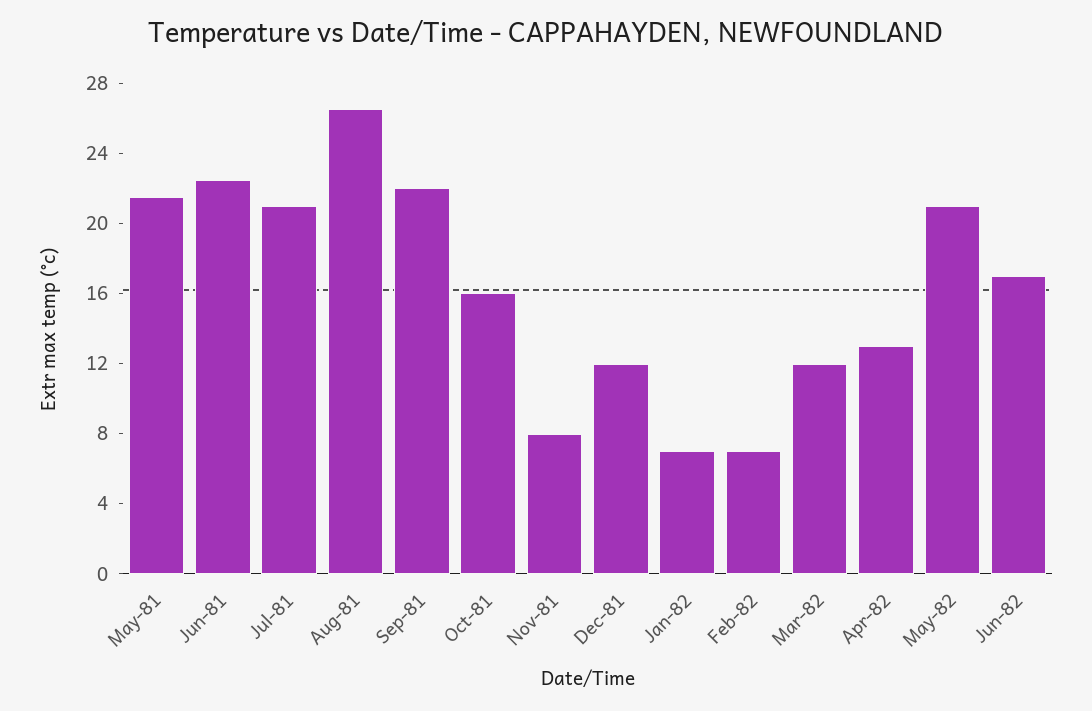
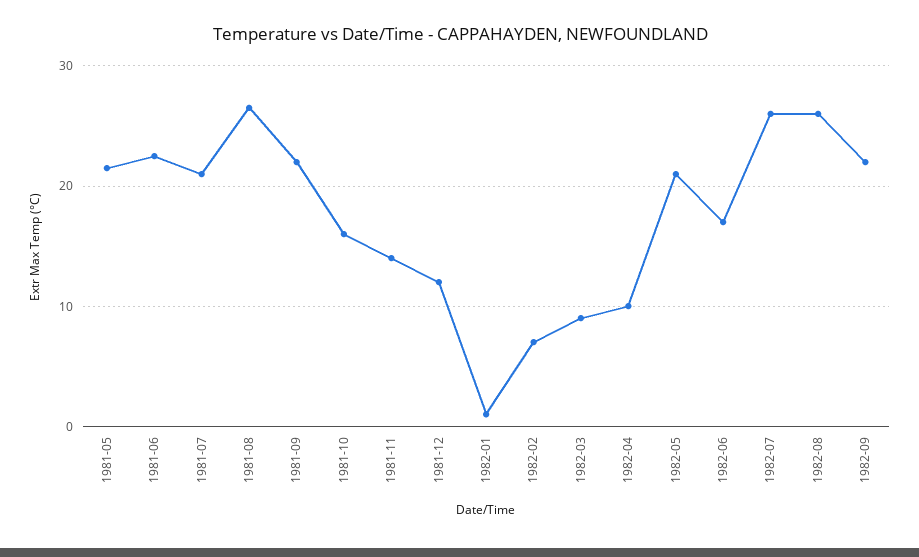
Nov-81: 8 -> 14
Jan-82: 7 -> 1
Mar-82: 12 -> 9
Apr-82: 13 -> 10
1982-07: none -> 26
1982-08: none -> 26
1982-09: none -> 22

